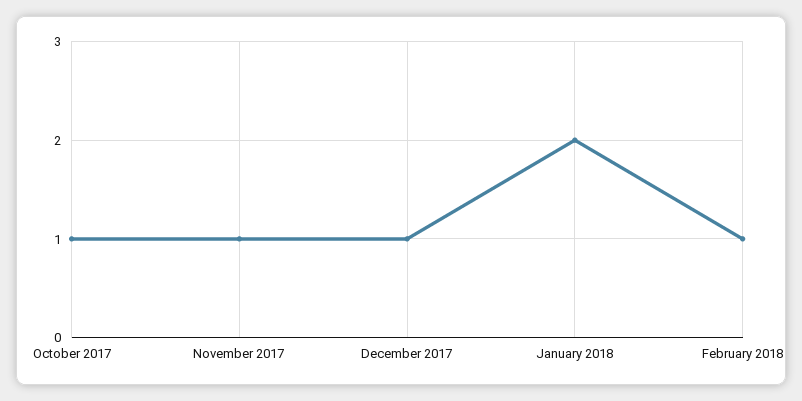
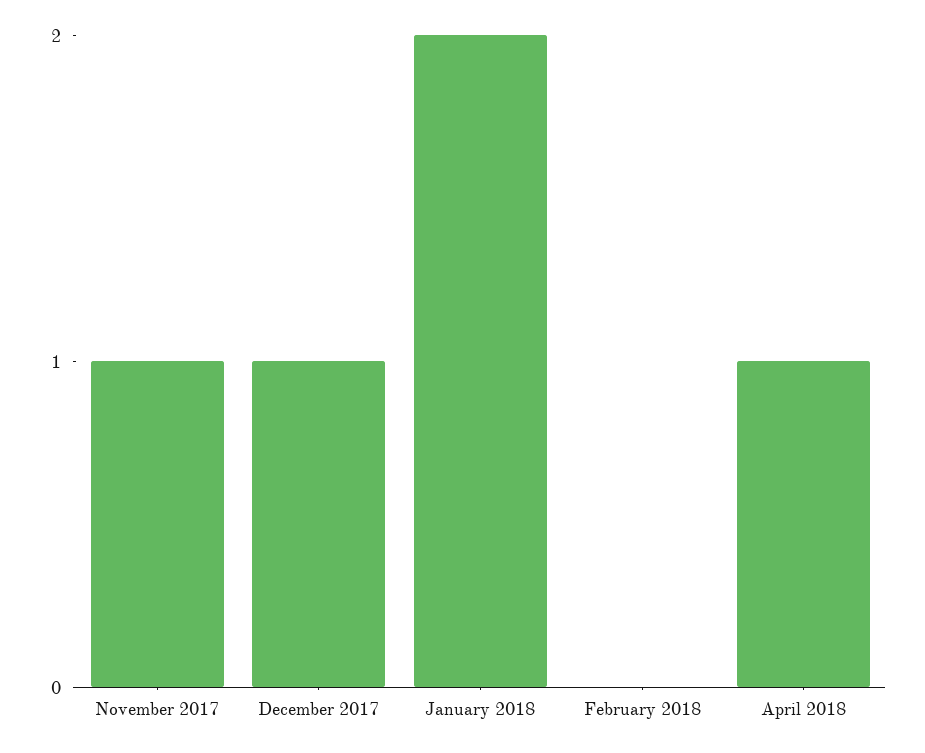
October 2017: 1 -> none
February 2018: 1 -> 0
April 2018: none -> 1

